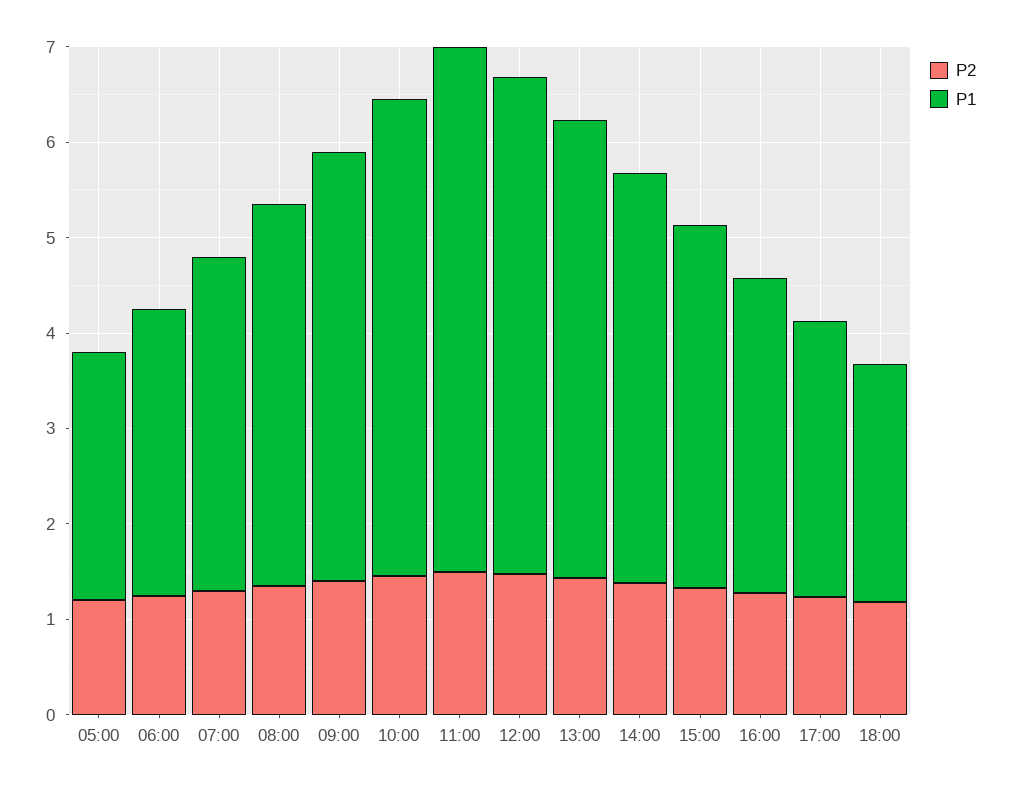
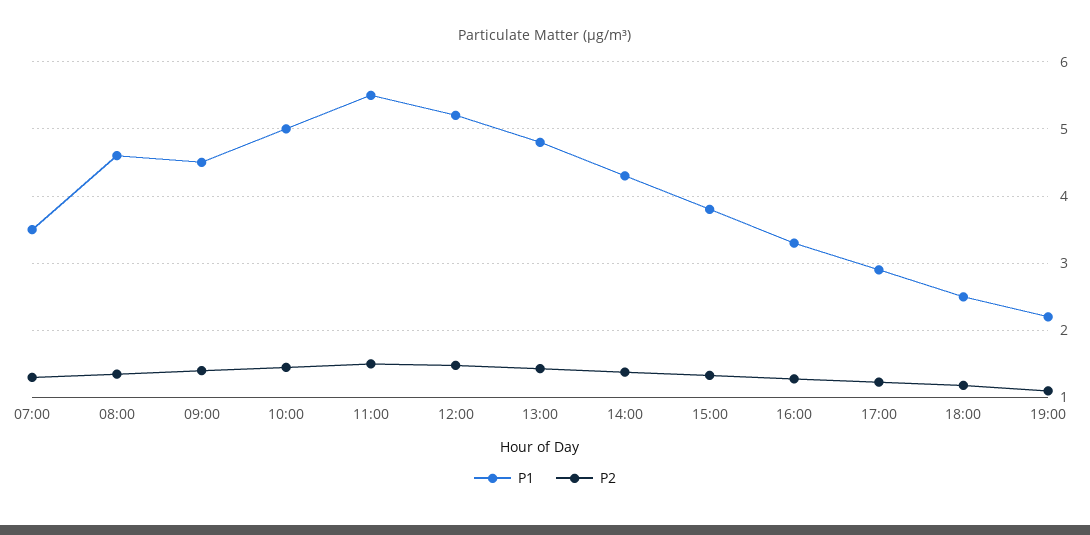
P2, 05:00: 1.2 -> none
P1, 05:00: 2.6 -> none
P2, 06:00: 1.2 -> none
P1, 06:00: 3 -> none
P1, 08:00: 4 -> 4.6
P1, 19:00: none -> 2.2
P2, 19:00: none -> 1.1

